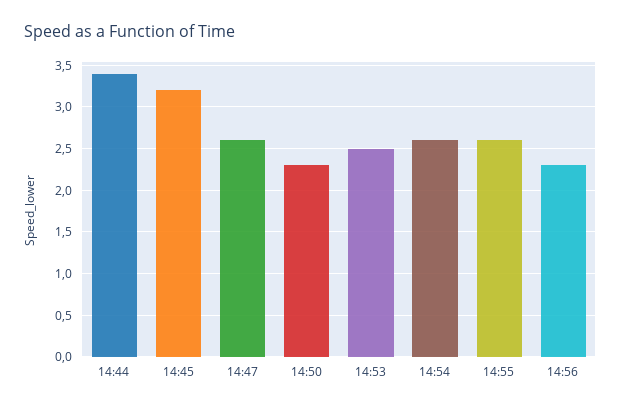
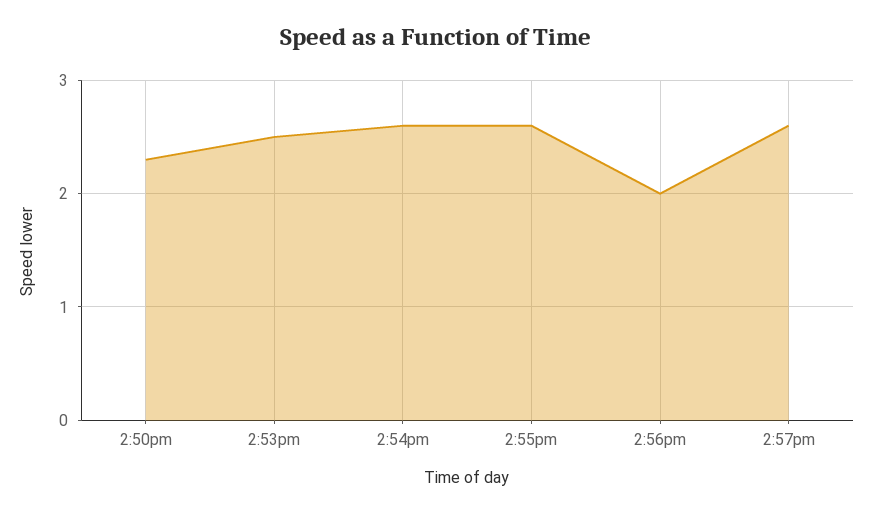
14:44: 3.4 -> none
14:45: 3.2 -> none
14:47: 2.6 -> none
14:56: 2.3 -> 2
2:57pm: none -> 2.6

